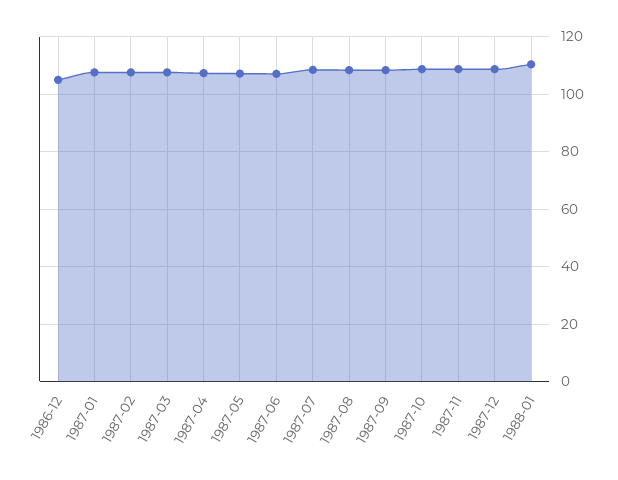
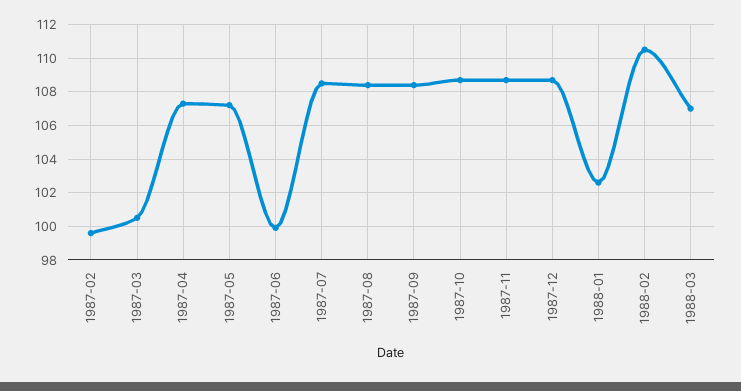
1986-12: 105 -> none
1987-01: 107.5 -> none
1987-02: 107.5 -> 99.5
1987-03: 107.5 -> 100.5
1987-06: 107.5 -> 100
1988-01: 110 -> 102.5
1988-02: none -> 110.5
1988-03: none -> 107

